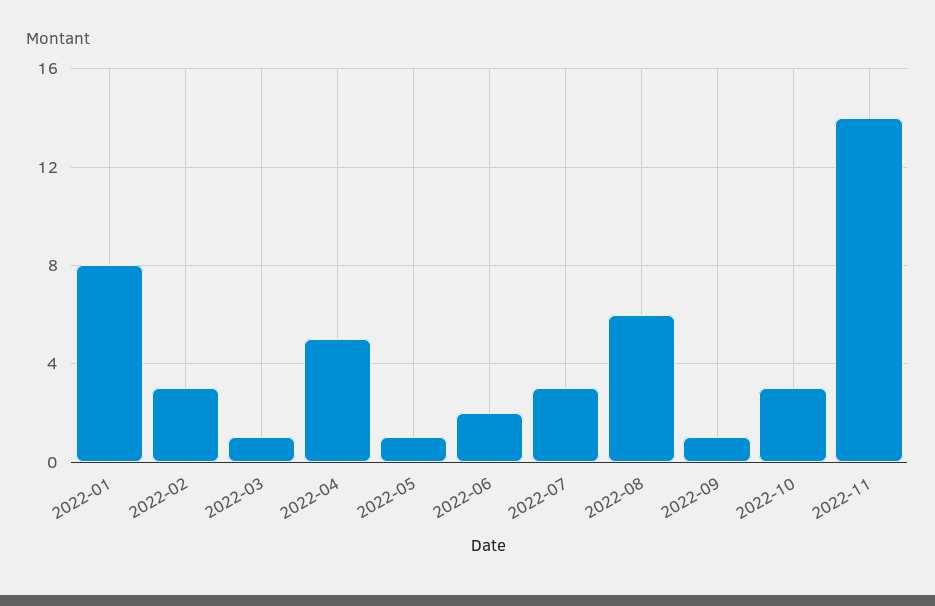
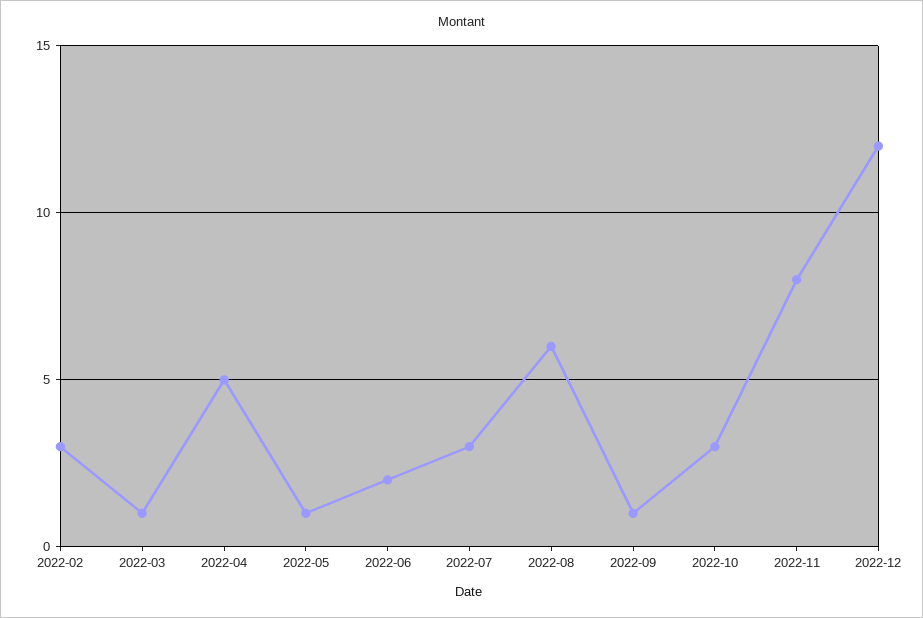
2022-01: 8 -> none
2022-11: 14 -> 8
2022-12: none -> 12

